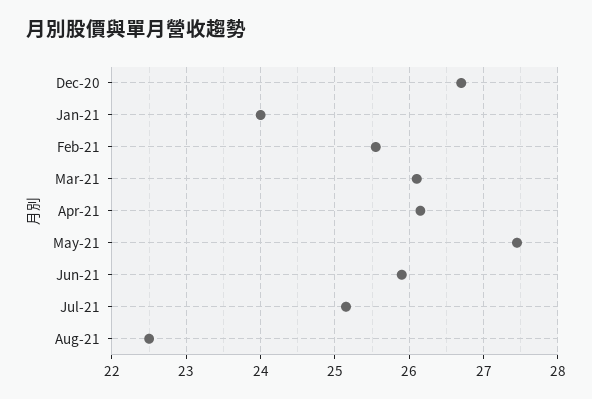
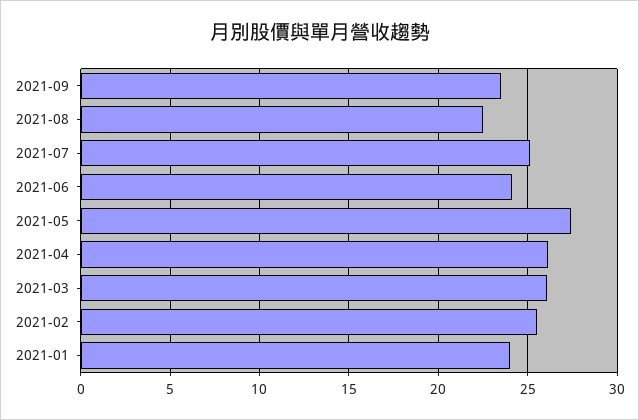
Dec-20: 26.7 -> none
Jun-21: 25.9 -> 24
2021-09: none -> 23.5

